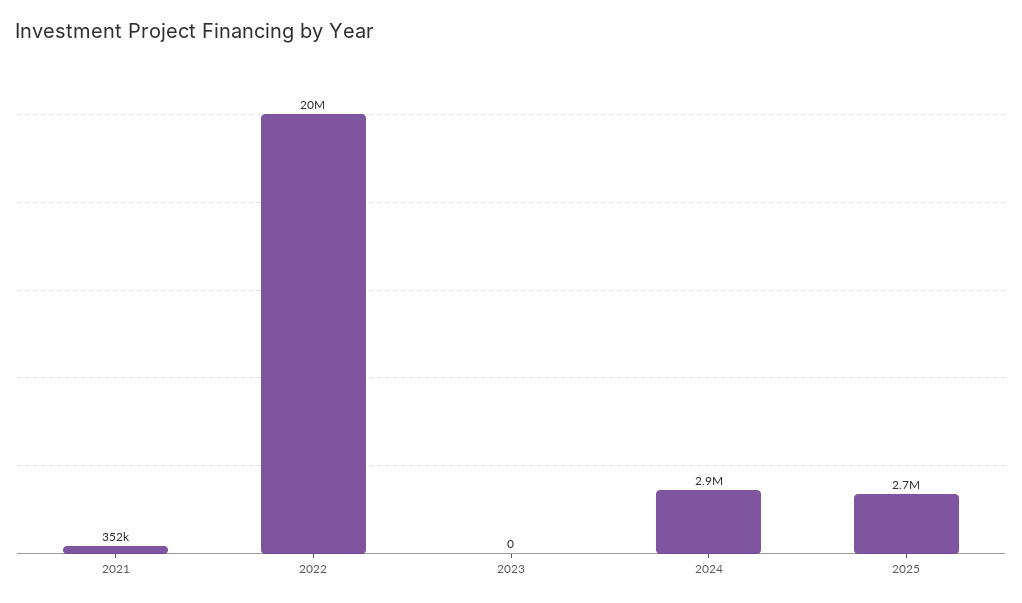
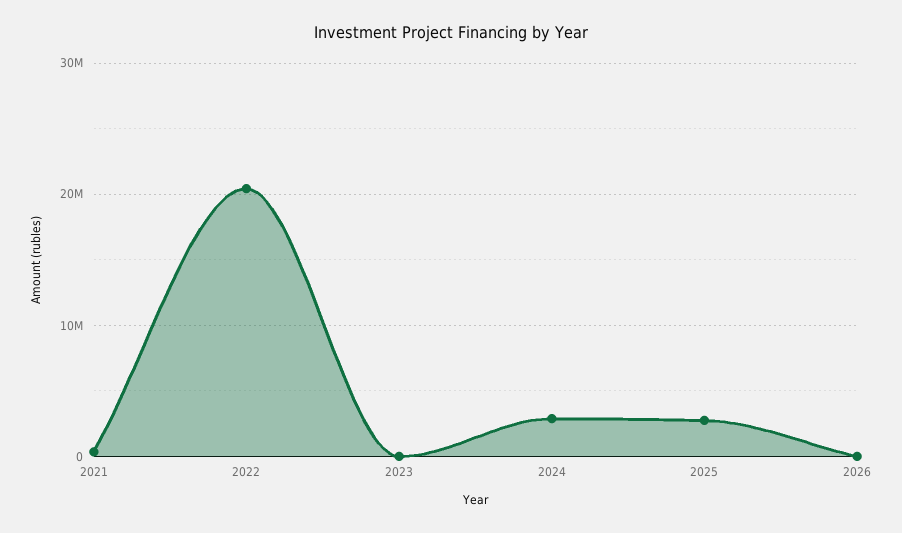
2026: none -> 0

